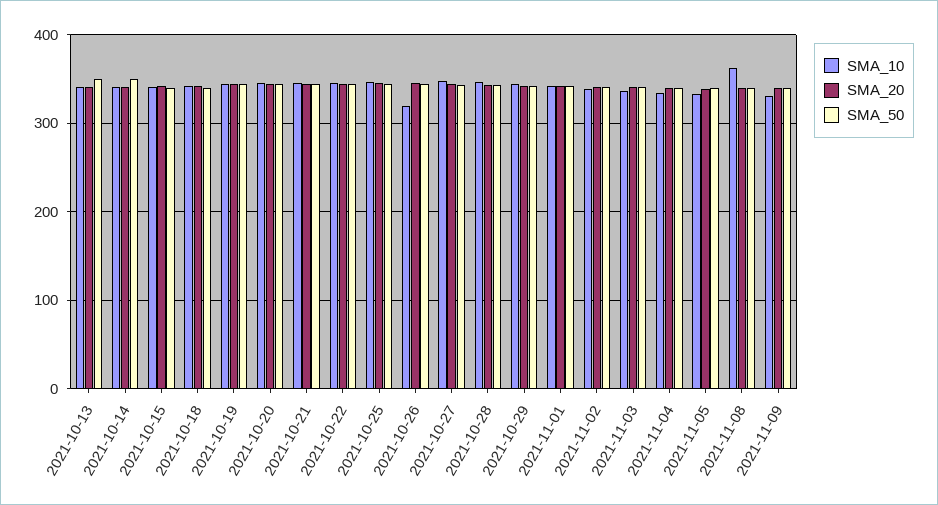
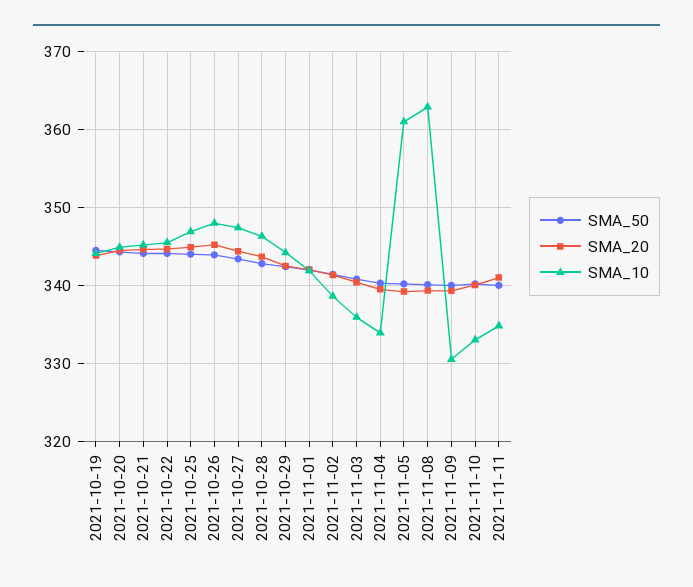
SMA_10, 2021-10-13: 340 -> none
SMA_20, 2021-10-13: 340 -> none
SMA_50, 2021-10-13: 350 -> none
SMA_10, 2021-10-14: 340 -> none
SMA_20, 2021-10-14: 340 -> none
SMA_50, 2021-10-14: 350 -> none
SMA_10, 2021-10-15: 340 -> none
SMA_20, 2021-10-15: 340 -> none
SMA_50, 2021-10-15: 340 -> none
SMA_10, 2021-10-18: 340 -> none
SMA_20, 2021-10-18: 340 -> none
SMA_50, 2021-10-18: 340 -> none
SMA_10, 2021-10-26: 320 -> 348
SMA_10, 2021-11-05: 330 -> 361
SMA_50, 2021-11-10: none -> 340
SMA_20, 2021-11-10: none -> 340
SMA_10, 2021-11-10: none -> 333
SMA_50, 2021-11-11: none -> 340
SMA_20, 2021-11-11: none -> 341
SMA_10, 2021-11-11: none -> 335

